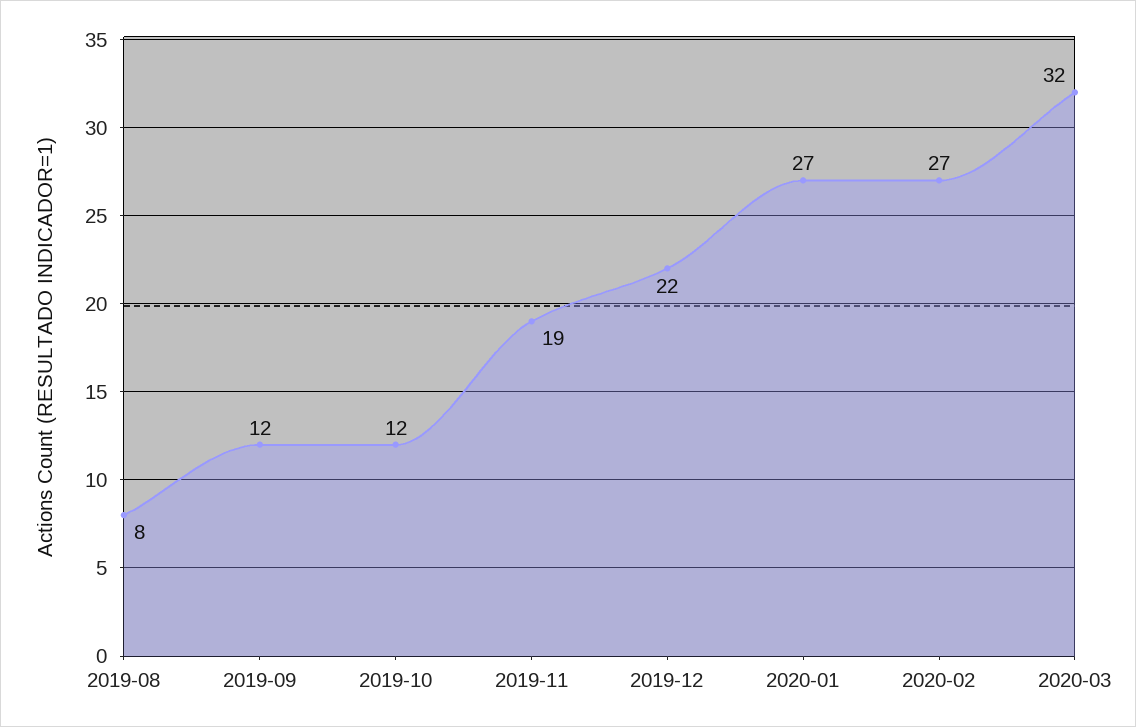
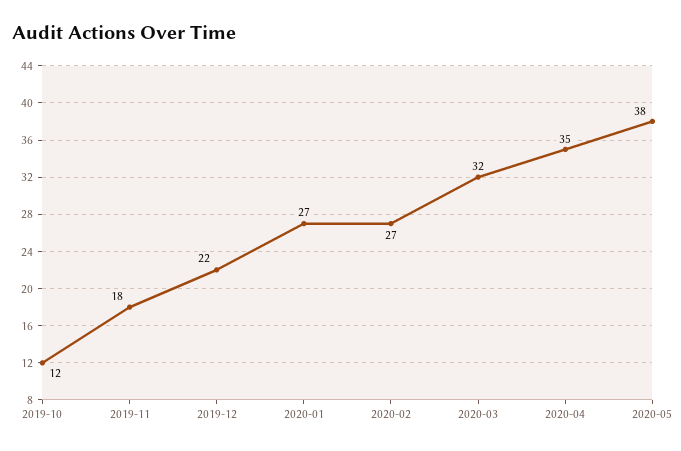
2019-08: 8 -> none
2019-09: 12 -> none
2019-11: 19 -> 18
2020-04: none -> 35
2020-05: none -> 38

